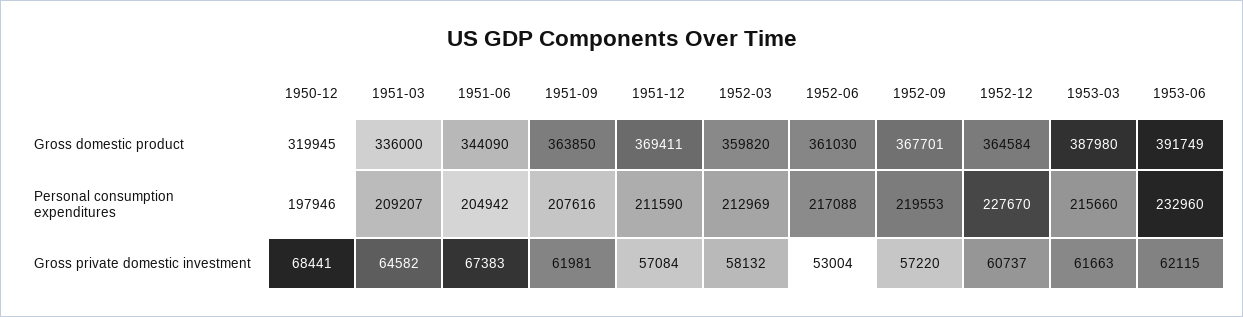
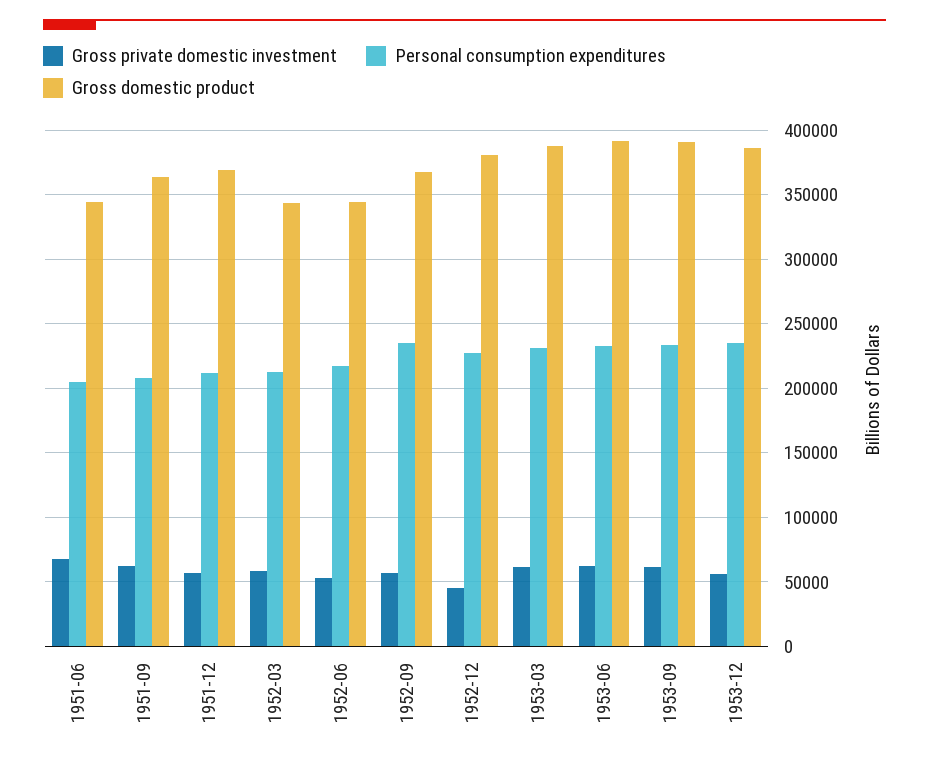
Gross domestic product, 1950-12: 319945 -> none
Gross domestic product, 1951-03: 336000 -> none
Gross domestic product, 1952-03: 359820 -> 345000
Gross domestic product, 1952-06: 361030 -> 345000
Gross domestic product, 1952-12: 364584 -> 380000
Personal consumption expenditures, 1950-12: 197946 -> none
Personal consumption expenditures, 1951-03: 209207 -> none
Personal consumption expenditures, 1952-09: 219553 -> 235000
Personal consumption expenditures, 1953-03: 215660 -> 230000
Gross private domestic investment, 1950-12: 68441 -> none
Gross private domestic investment, 1951-03: 64582 -> none
Gross private domestic investment, 1952-12: 60737 -> 45000
Gross private domestic investment, 1953-09: none -> 60000
Personal consumption expenditures, 1953-09: none -> 235000
Gross domestic product, 1953-09: none -> 390000
Gross private domestic investment, 1953-12: none -> 55000
Personal consumption expenditures, 1953-12: none -> 235000
Gross domestic product, 1953-12: none -> 385000

